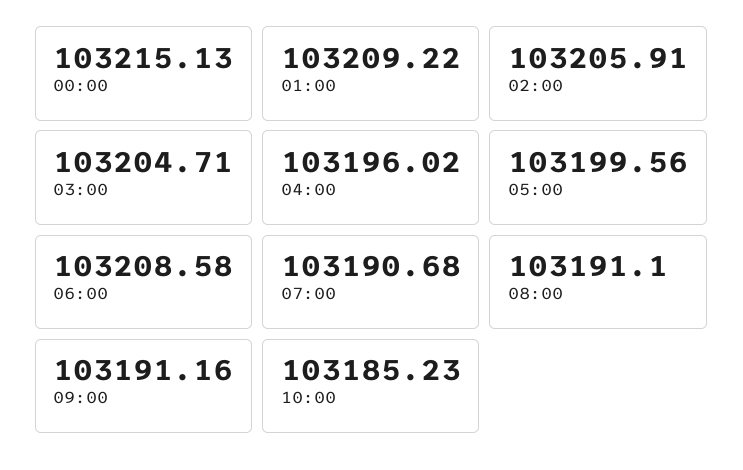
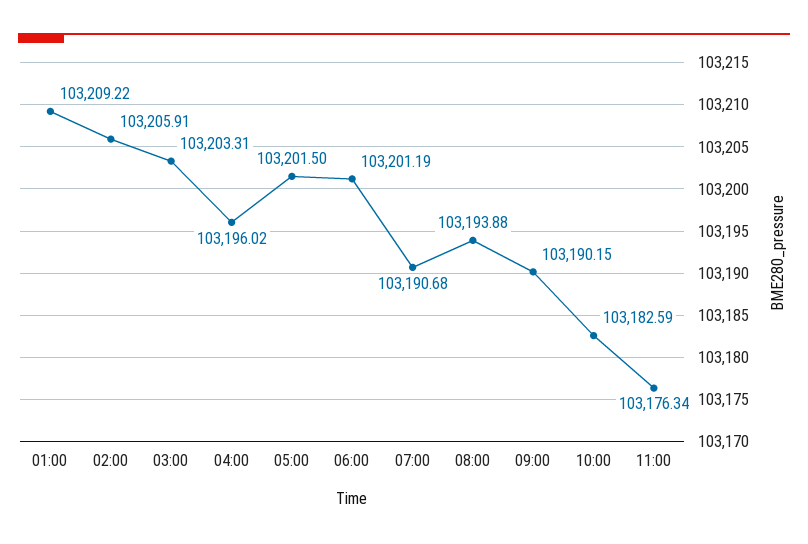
00:00: 103215.13 -> none
03:00: 103204.71 -> 103203.31
05:00: 103199.56 -> 103201.5
06:00: 103208.58 -> 103201.19
08:00: 103191.1 -> 103193.88
09:00: 103191.16 -> 103190.15
10:00: 103185.23 -> 103182.59
11:00: none -> 103176.34

